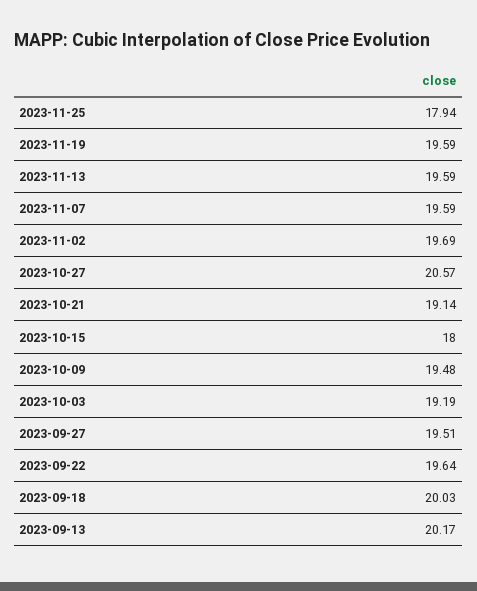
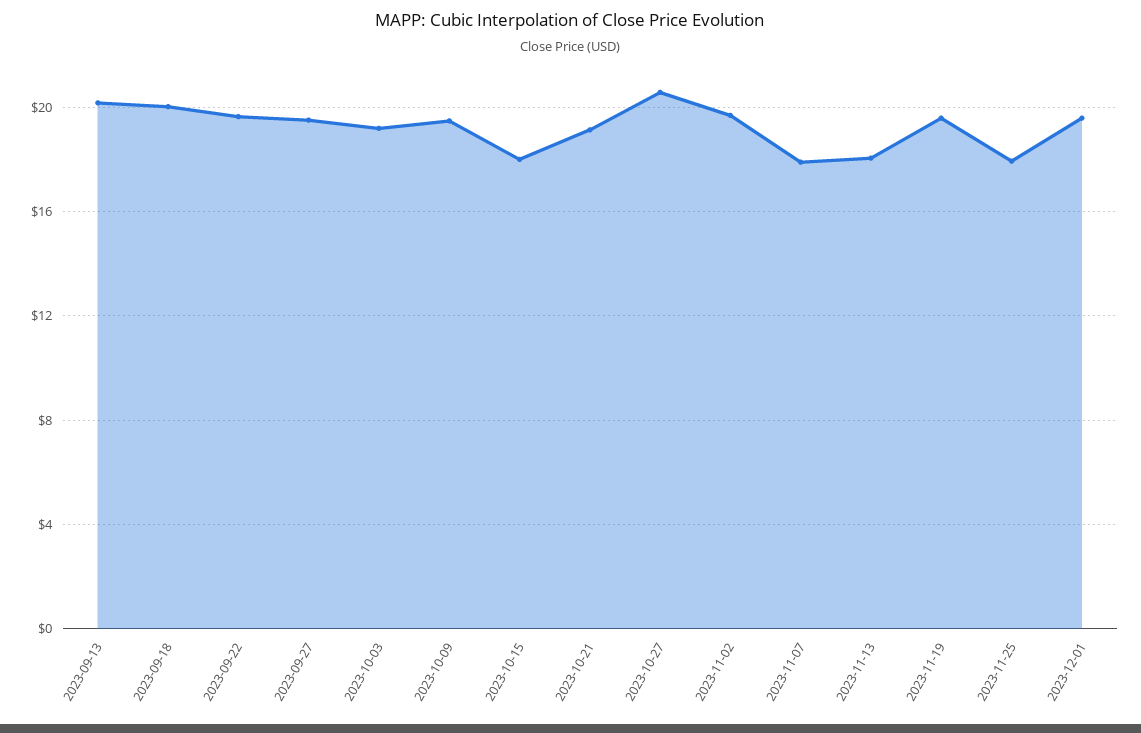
2023-11-13: 19.59 -> 18
2023-11-07: 19.59 -> 18
2023-12-01: none -> 19.5

